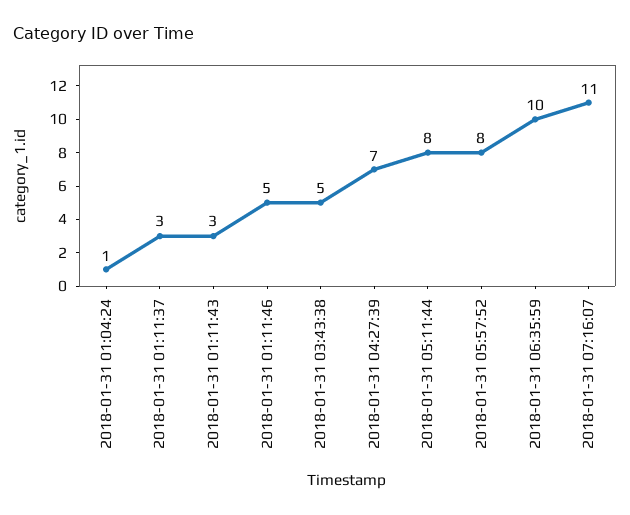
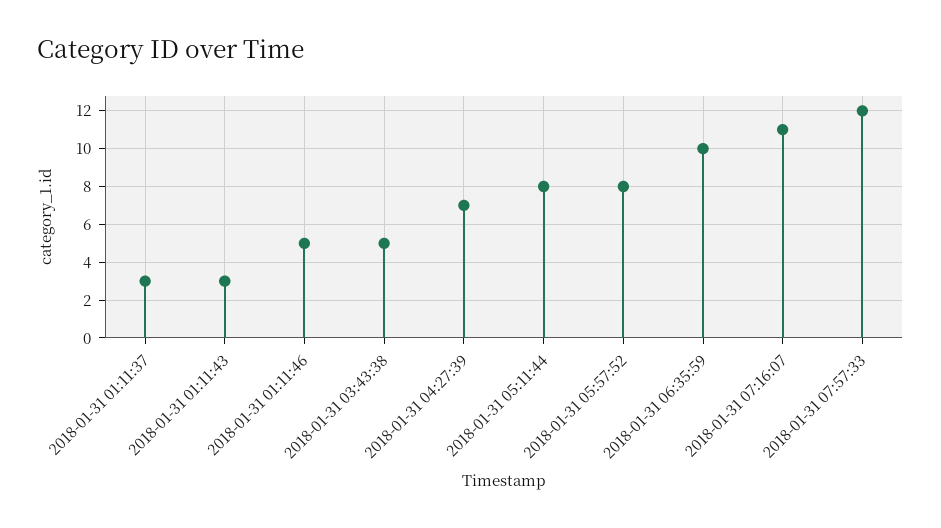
2018-01-31 01:04:24: 1 -> none
2018-01-31 07:57:33: none -> 12

